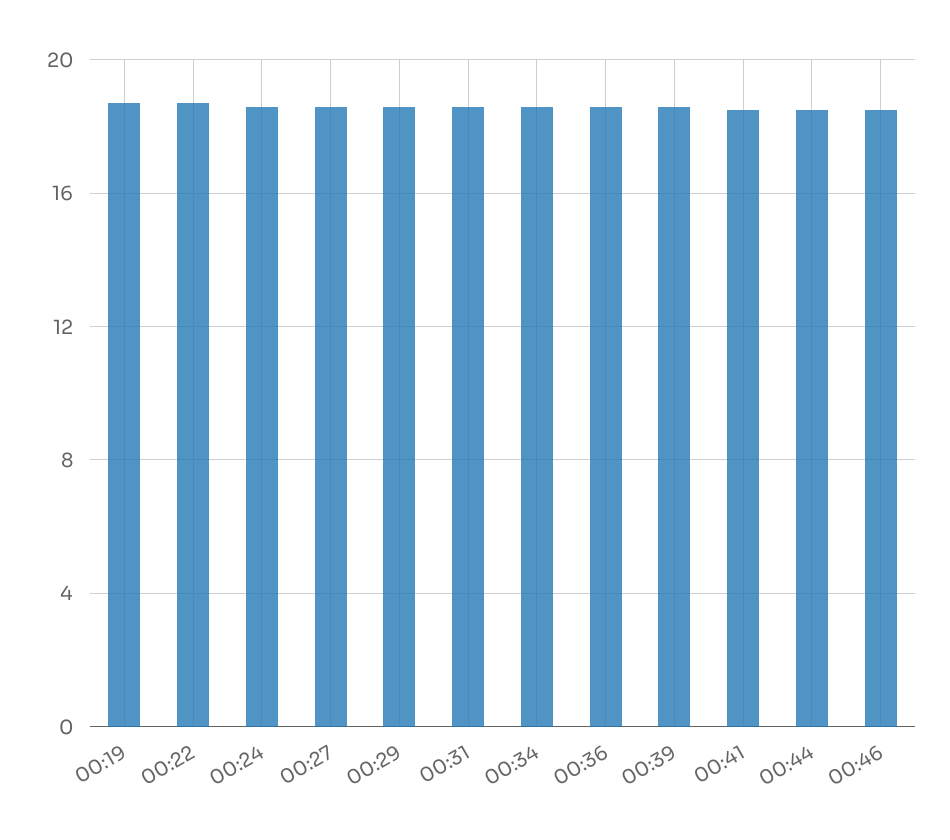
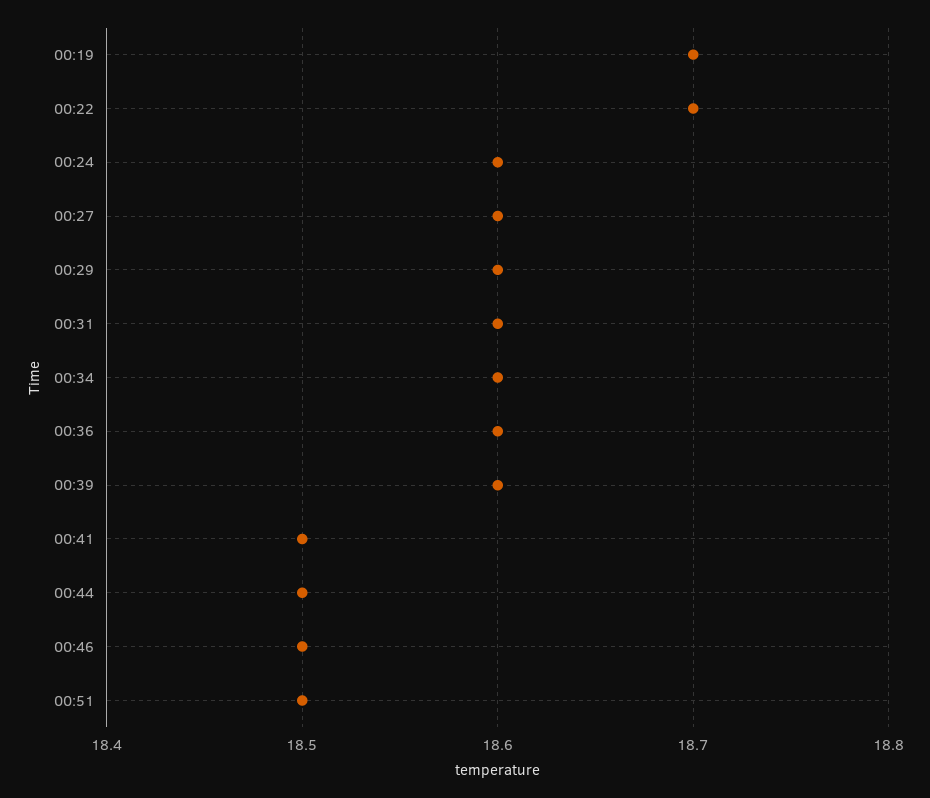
00:51: none -> 18.5

